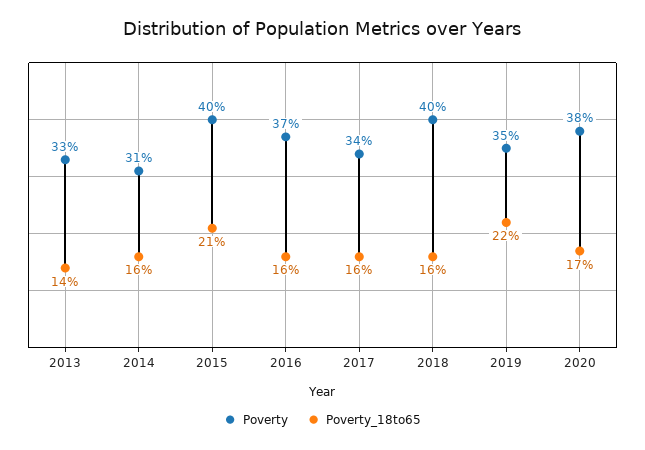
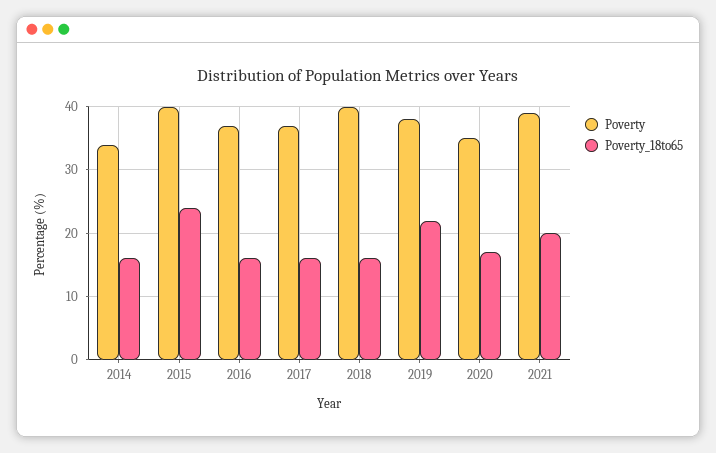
Poverty, 2013: 33 -> none
Poverty_18to65, 2013: 14 -> none
Poverty, 2014: 31 -> 34
Poverty_18to65, 2015: 21 -> 24
Poverty, 2017: 34 -> 37
Poverty, 2019: 35 -> 38
Poverty, 2020: 38 -> 35
Poverty, 2021: none -> 39
Poverty_18to65, 2021: none -> 20

